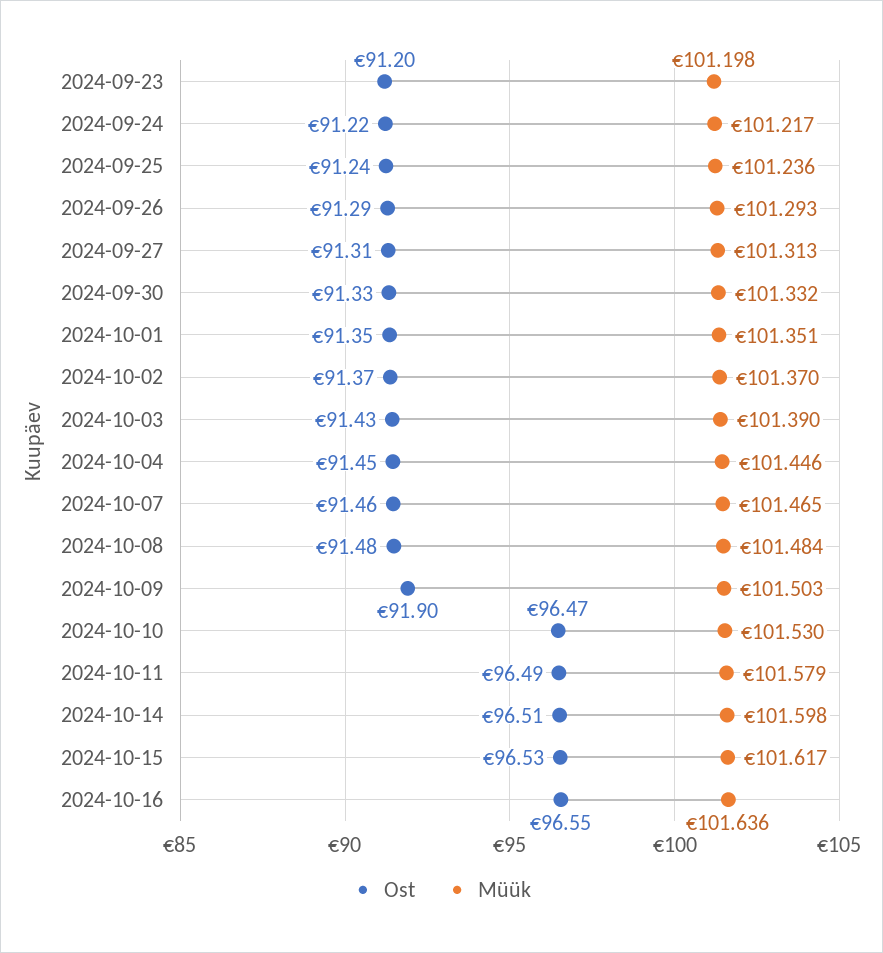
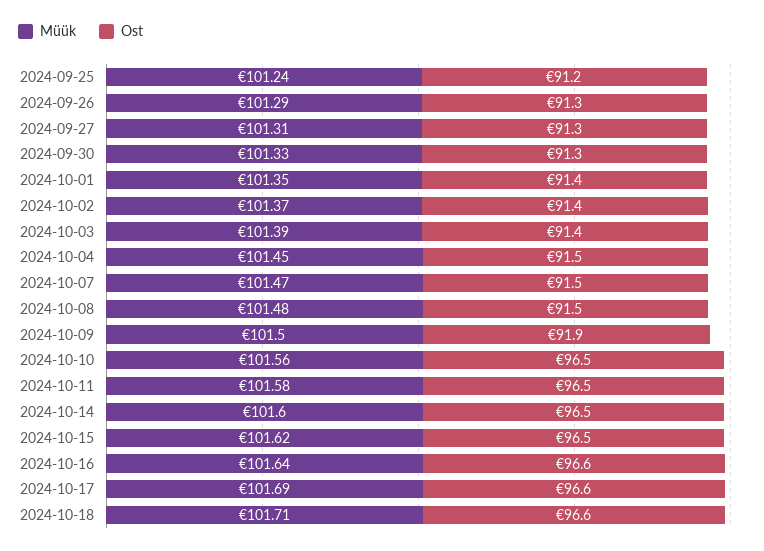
Ost, 2024-09-23: 91.2 -> none
Müük, 2024-09-23: 101.198 -> none
Ost, 2024-09-24: 91.22 -> none
Müük, 2024-09-24: 101.217 -> none
Müük, 2024-10-10: 101.53 -> 101.56
Müük, 2024-10-17: none -> 101.69
Ost, 2024-10-17: none -> 96.6
Müük, 2024-10-18: none -> 101.71
Ost, 2024-10-18: none -> 96.6

